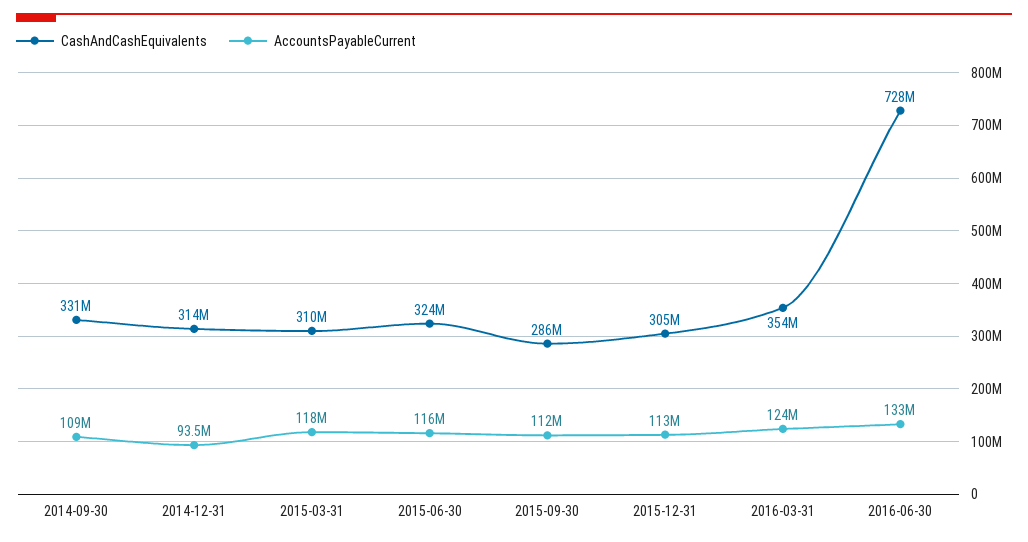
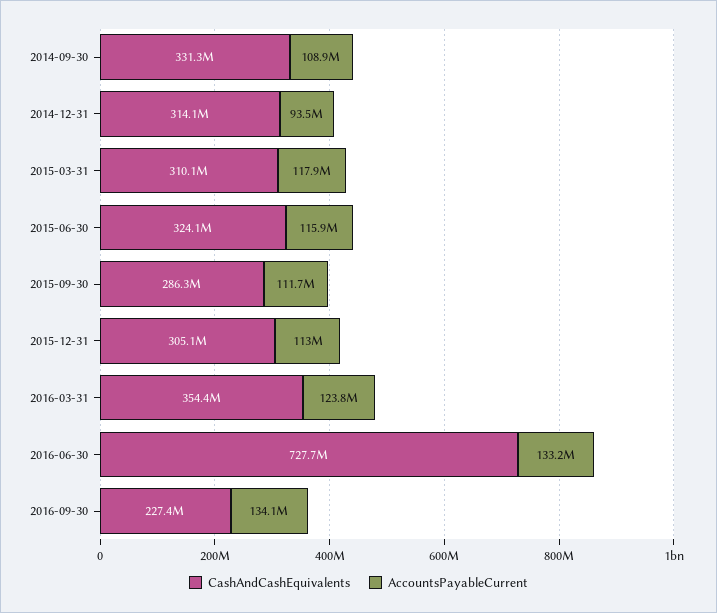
CashAndCashEquivalents, 2016-09-30: none -> 227400000
AccountsPayableCurrent, 2016-09-30: none -> 134100000

